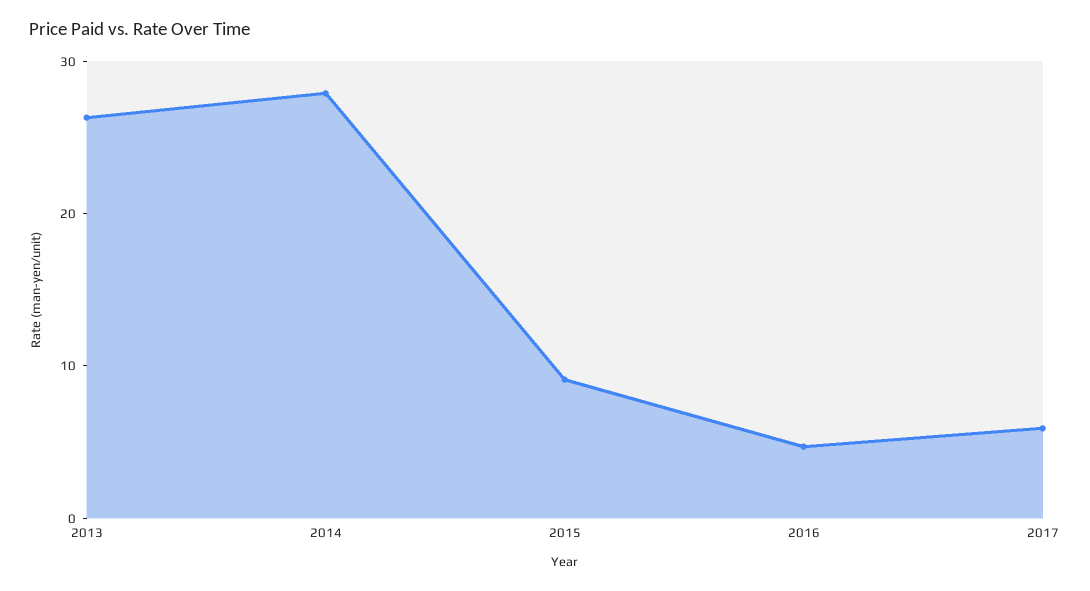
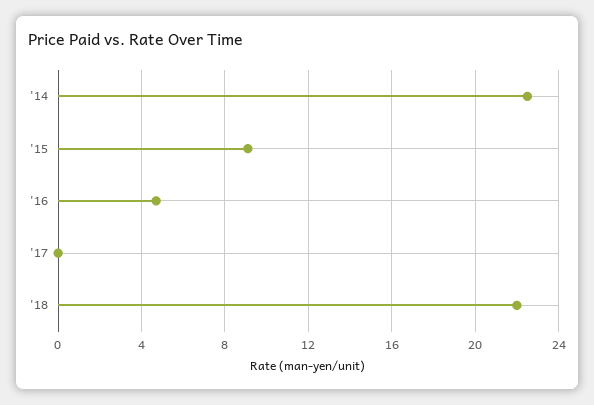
2013: 26 -> none
2014: 28 -> 22.5
2017: 6 -> 0
'18: none -> 22

